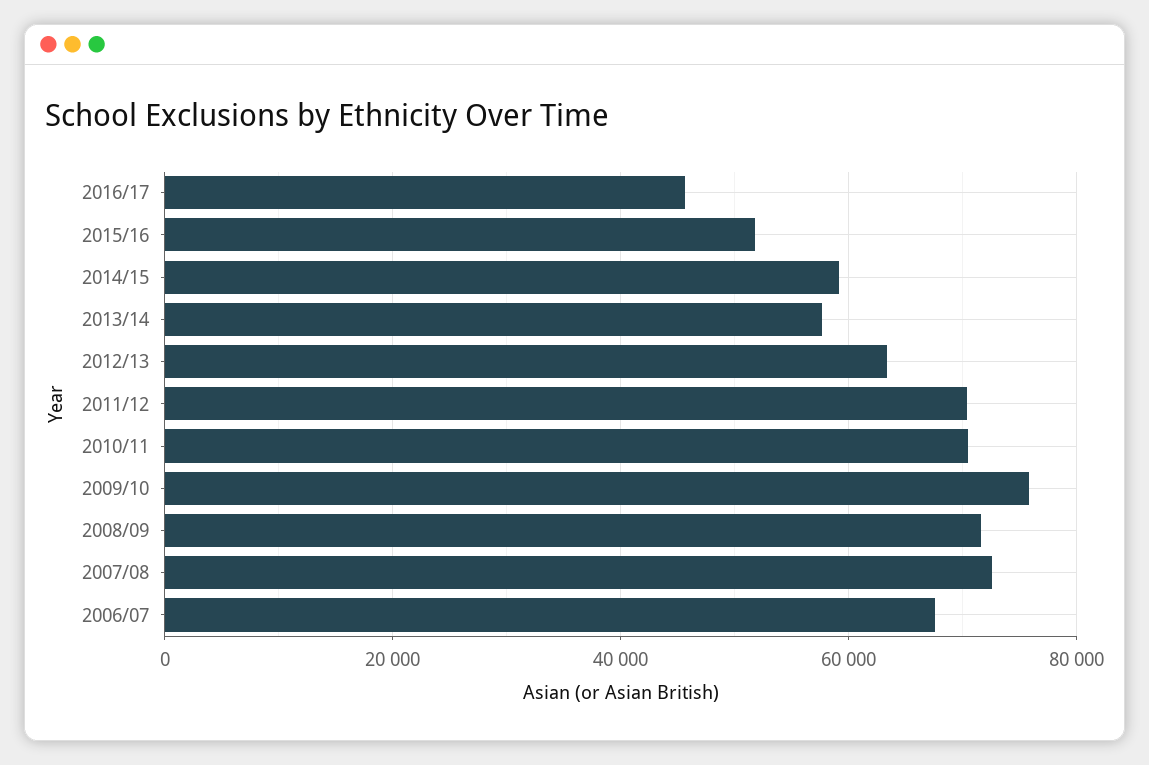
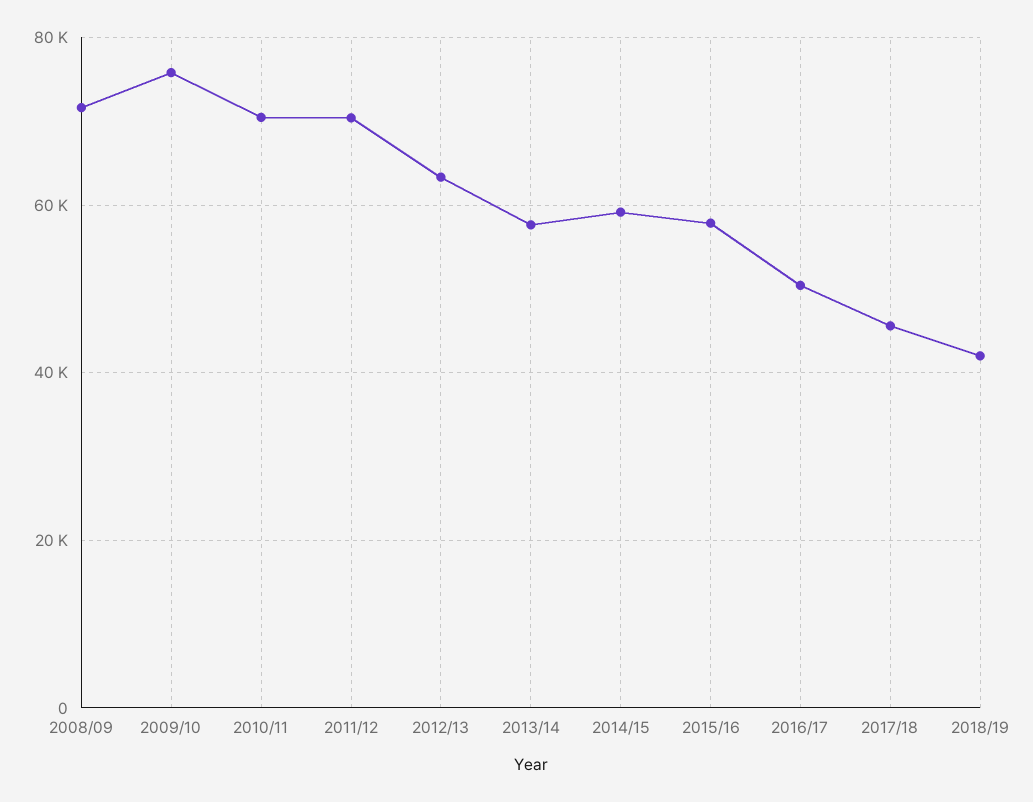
2016/17: 46000 -> 50000
2015/16: 52000 -> 58000
2007/08: 72000 -> none
2006/07: 68000 -> none
2017/18: none -> 46000
2018/19: none -> 42000

